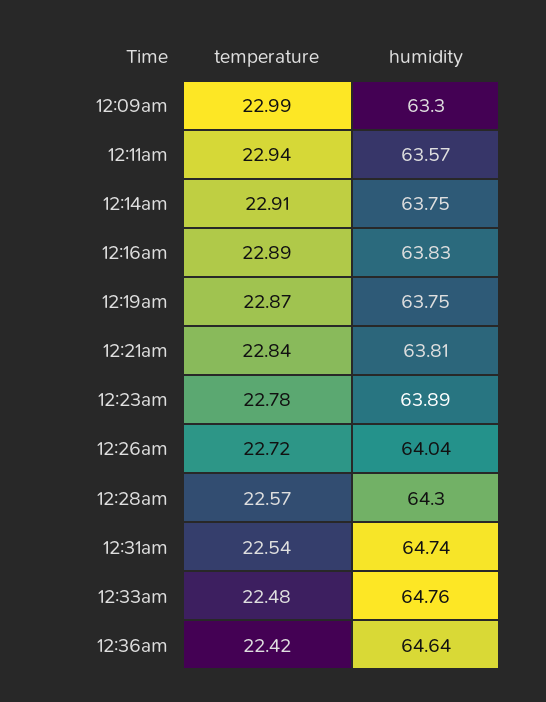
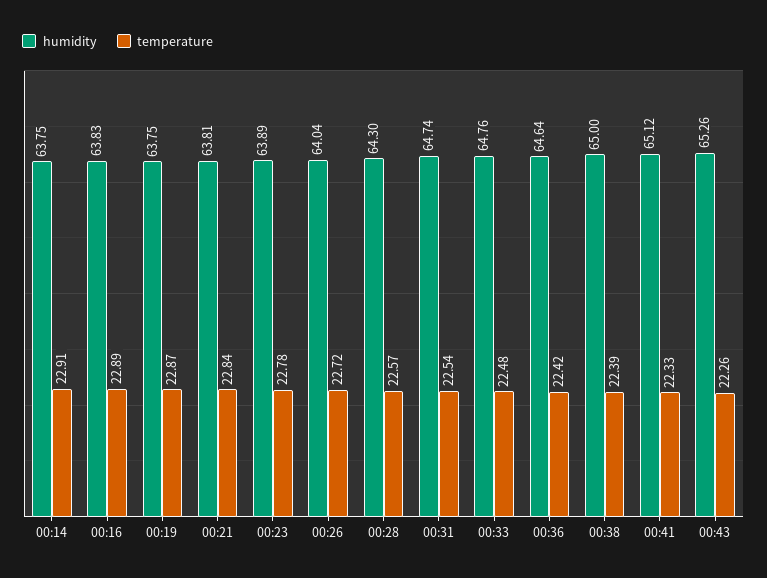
temperature, 12:09am: 22.99 -> none
humidity, 12:09am: 63.3 -> none
temperature, 12:11am: 22.94 -> none
humidity, 12:11am: 63.57 -> none
humidity, 00:38: none -> 65
temperature, 00:38: none -> 22.39
humidity, 00:41: none -> 65.12
temperature, 00:41: none -> 22.33
humidity, 00:43: none -> 65.26
temperature, 00:43: none -> 22.26

